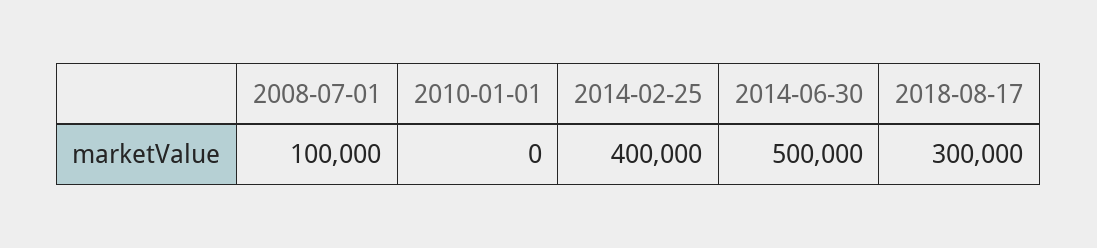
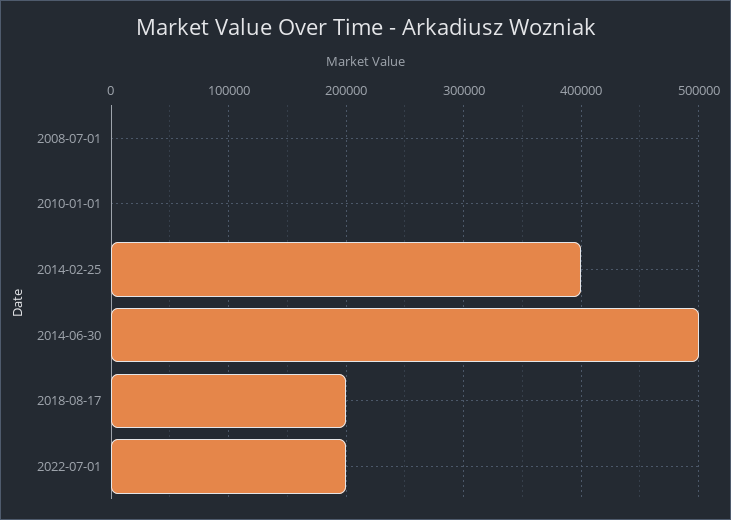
2008-07-01: 100000 -> 0
2018-08-17: 300000 -> 200000
2022-07-01: none -> 200000

